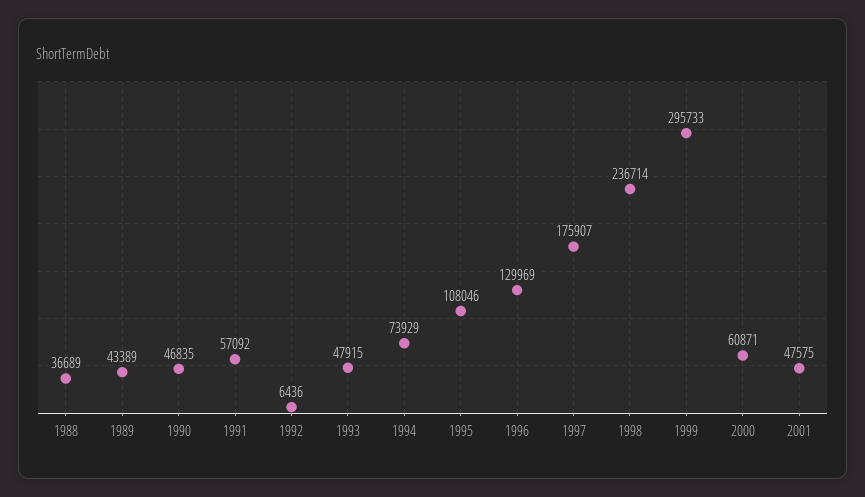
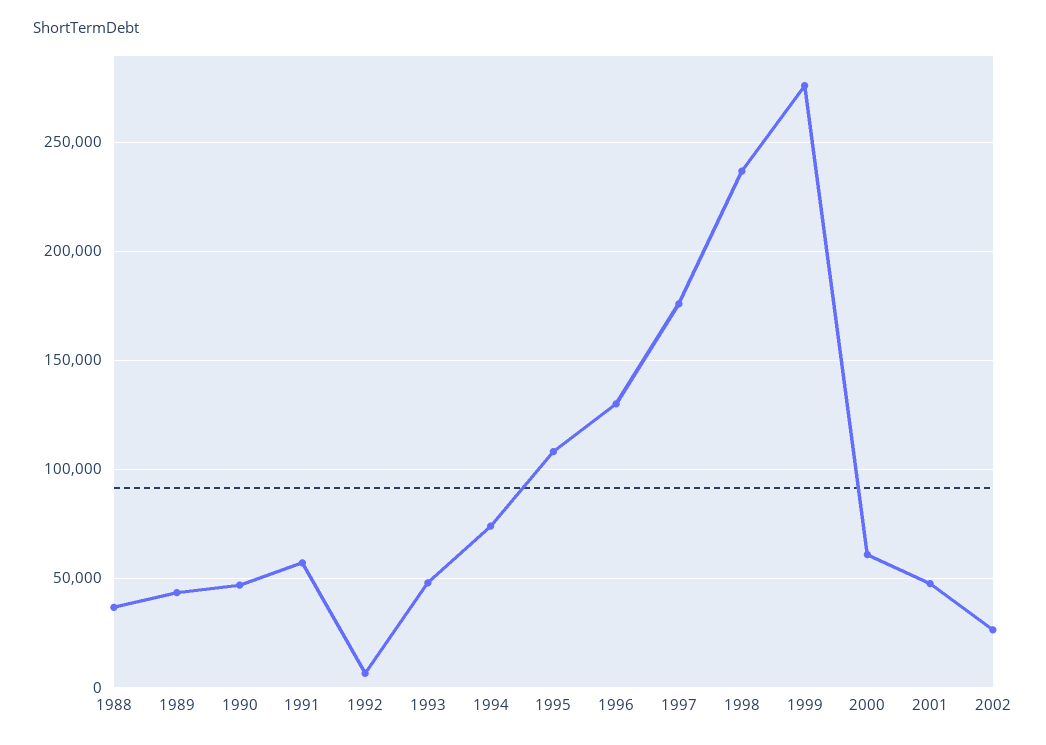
1999: 295733 -> 275000
2002: none -> 25000

